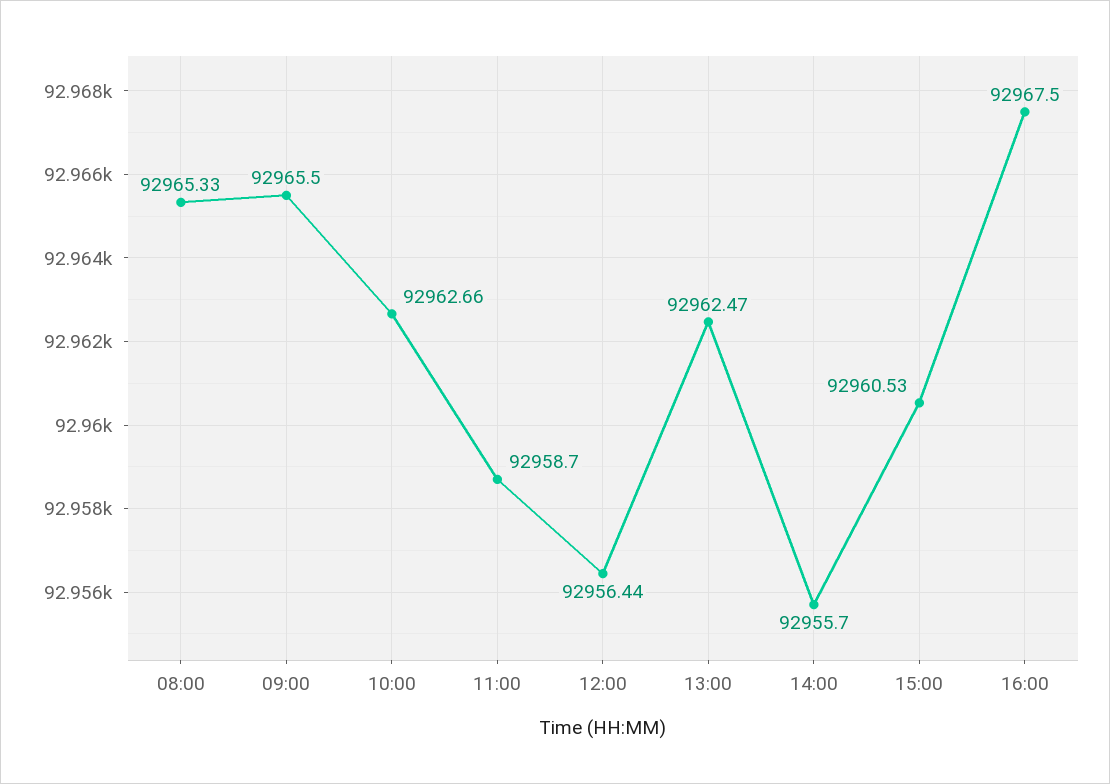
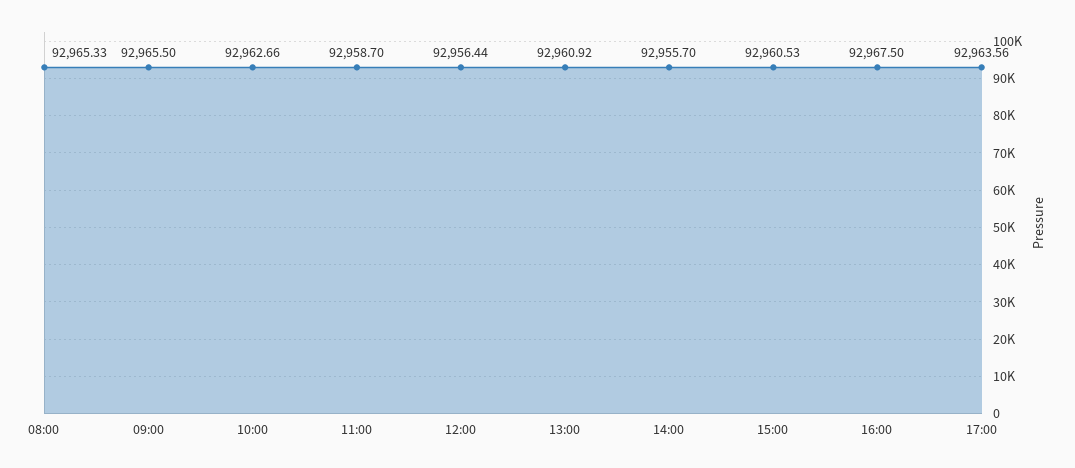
13:00: 92962.47 -> 92960.92
17:00: none -> 92963.56

